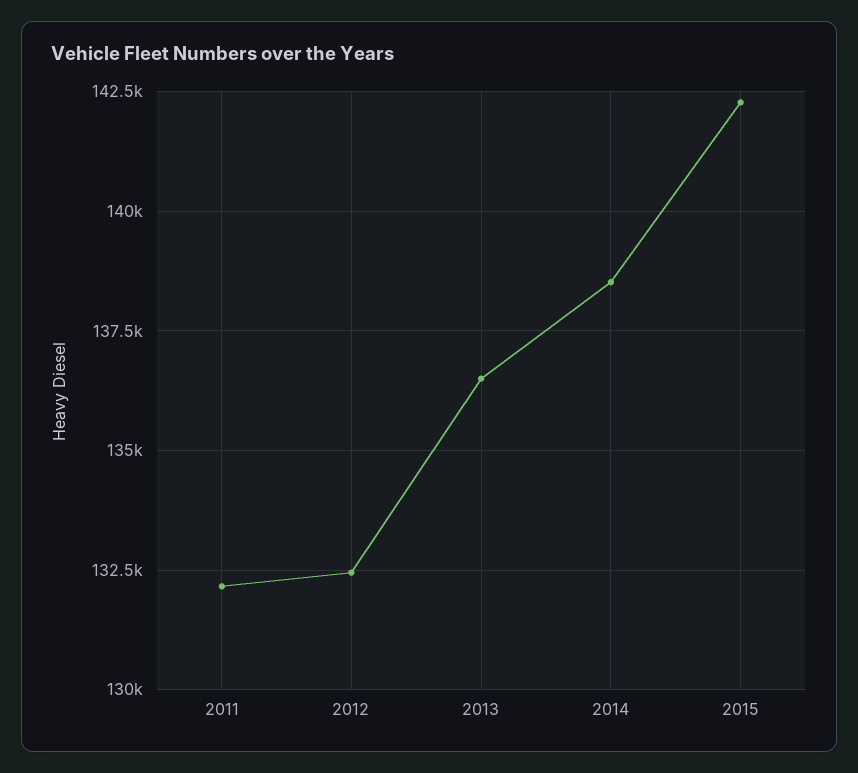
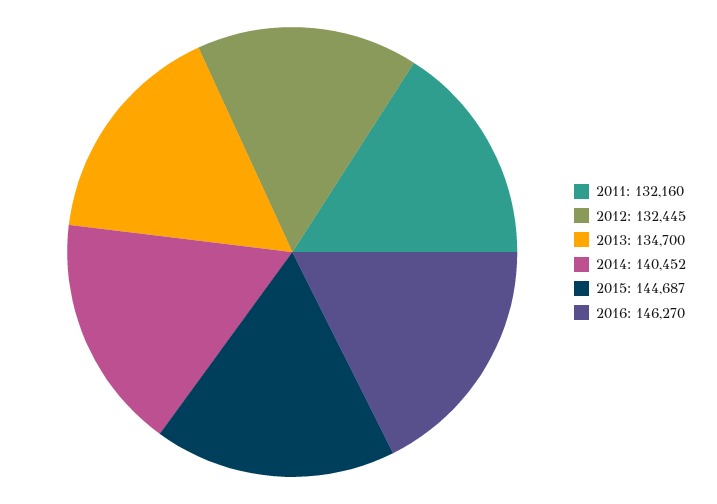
2013: 136500 -> 134700
2014: 138500 -> 140452
2015: 142250 -> 144687
2016: none -> 146270

